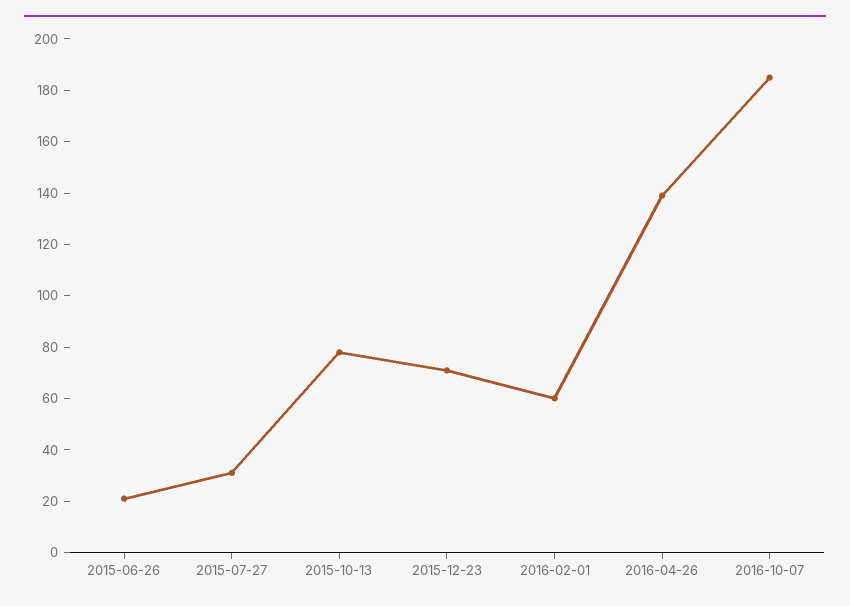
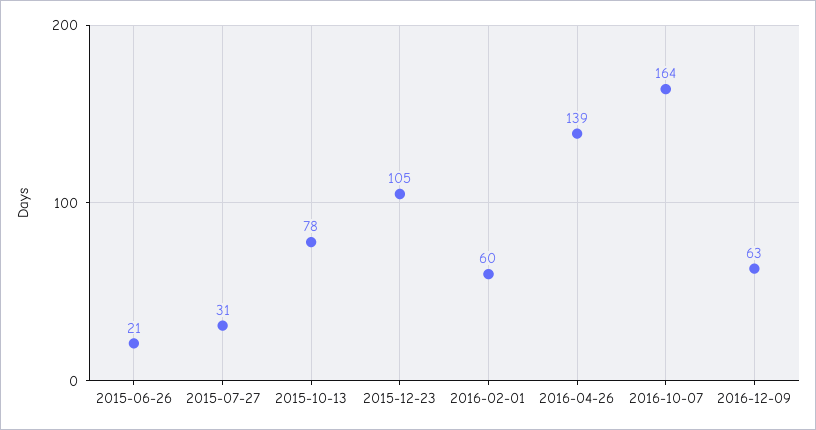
2015-12-23: 70 -> 105
2016-10-07: 185 -> 164
2016-12-09: none -> 63

